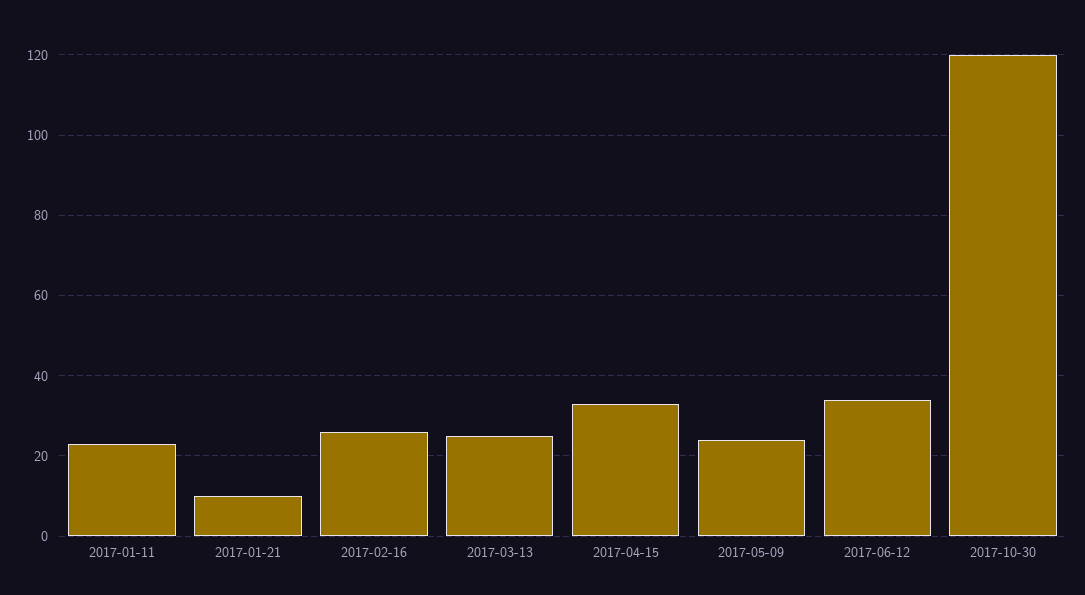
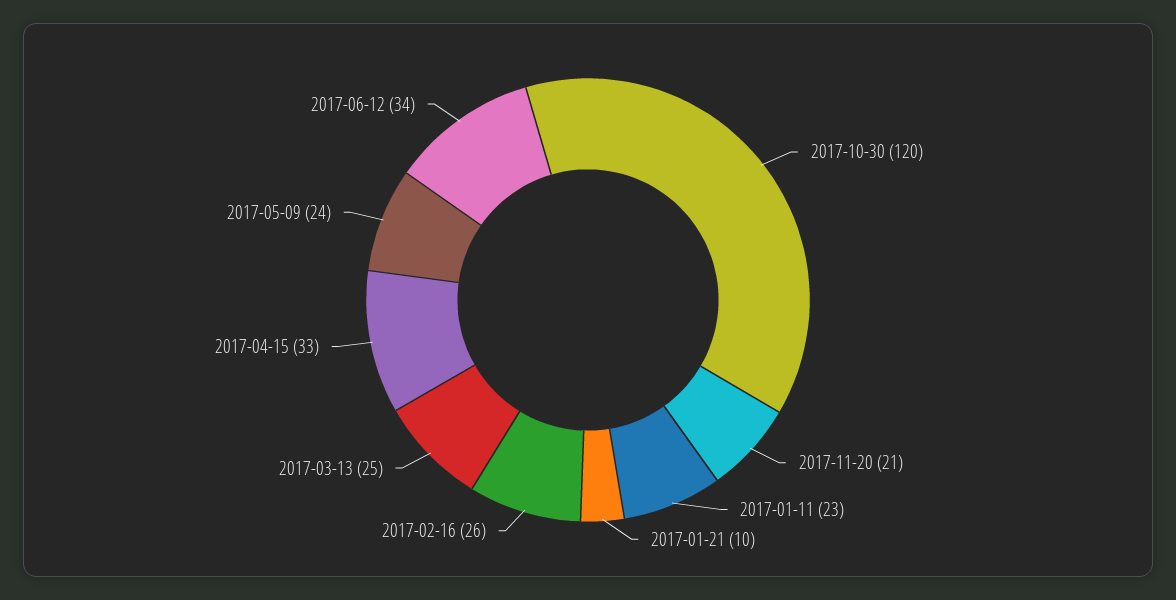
2017-11-20: none -> 21

